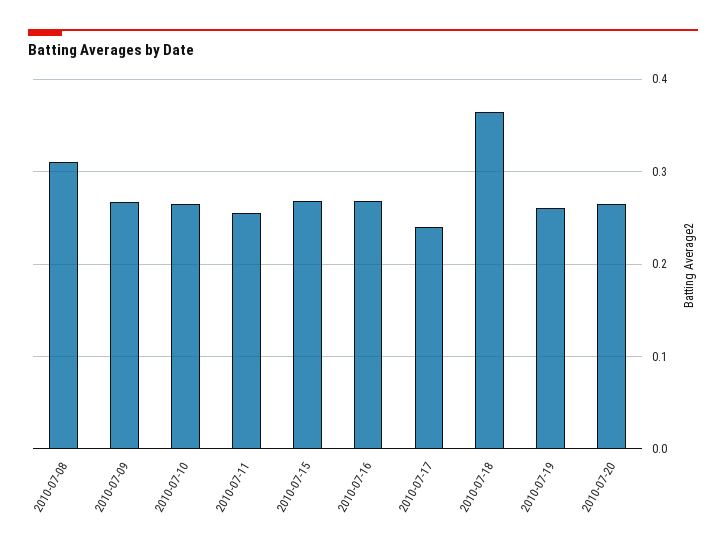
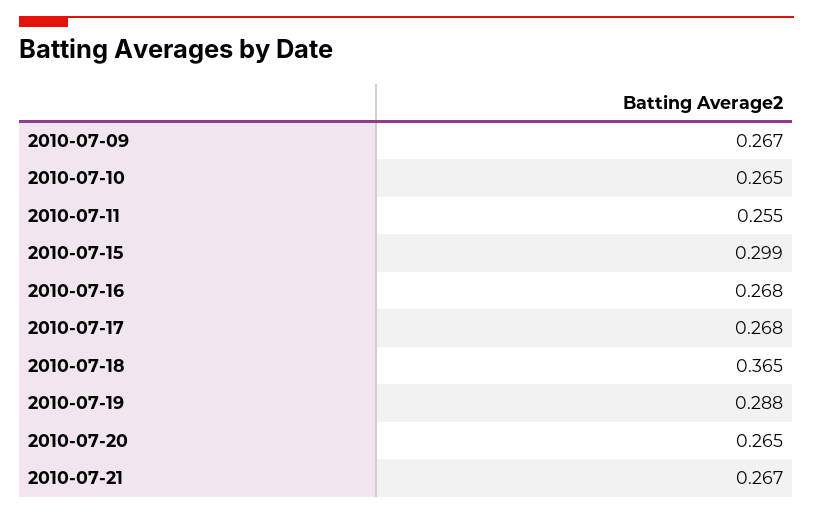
2010-07-08: 0.31 -> none
2010-07-15: 0.27 -> 0.299
2010-07-17: 0.24 -> 0.268
2010-07-19: 0.26 -> 0.288
2010-07-21: none -> 0.267

